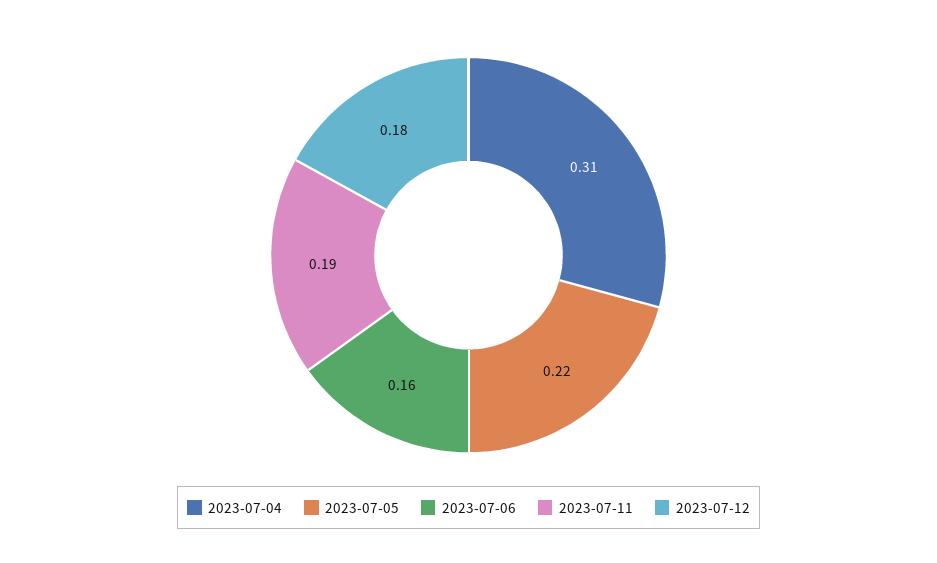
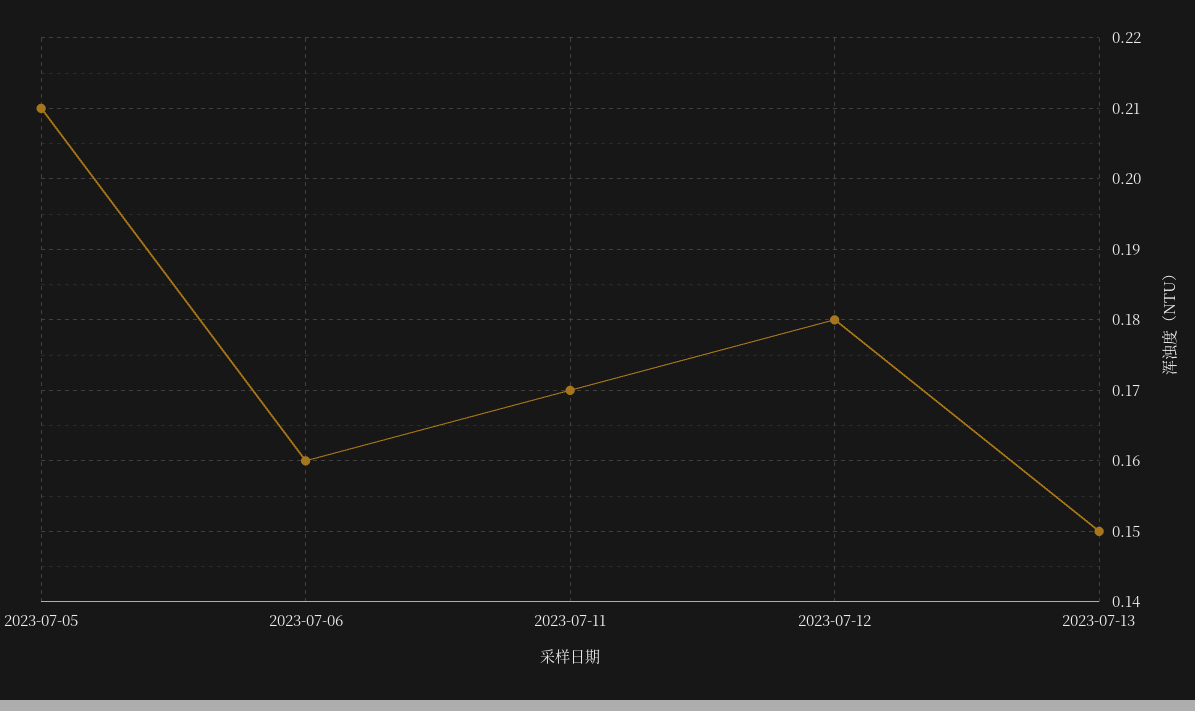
2023-07-04: 0.31 -> none
2023-07-05: 0.22 -> 0.21
2023-07-11: 0.19 -> 0.17
2023-07-13: none -> 0.15

